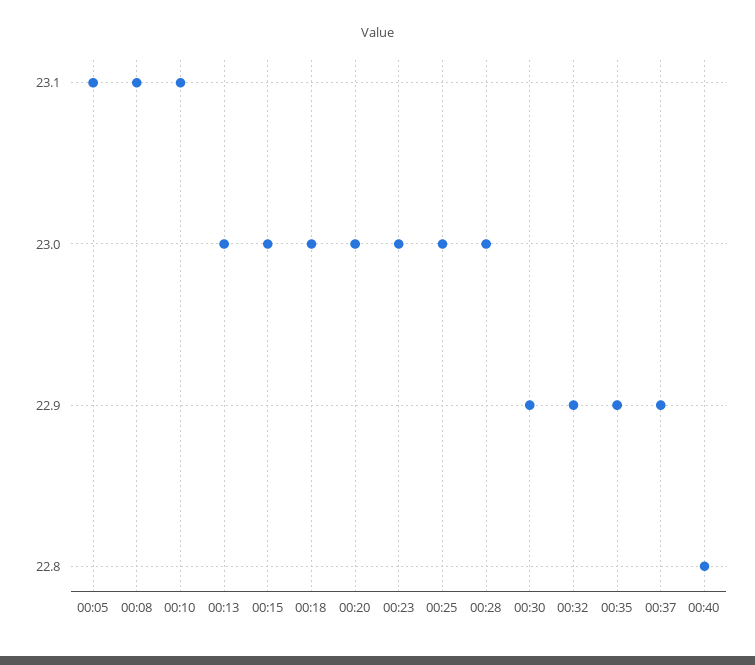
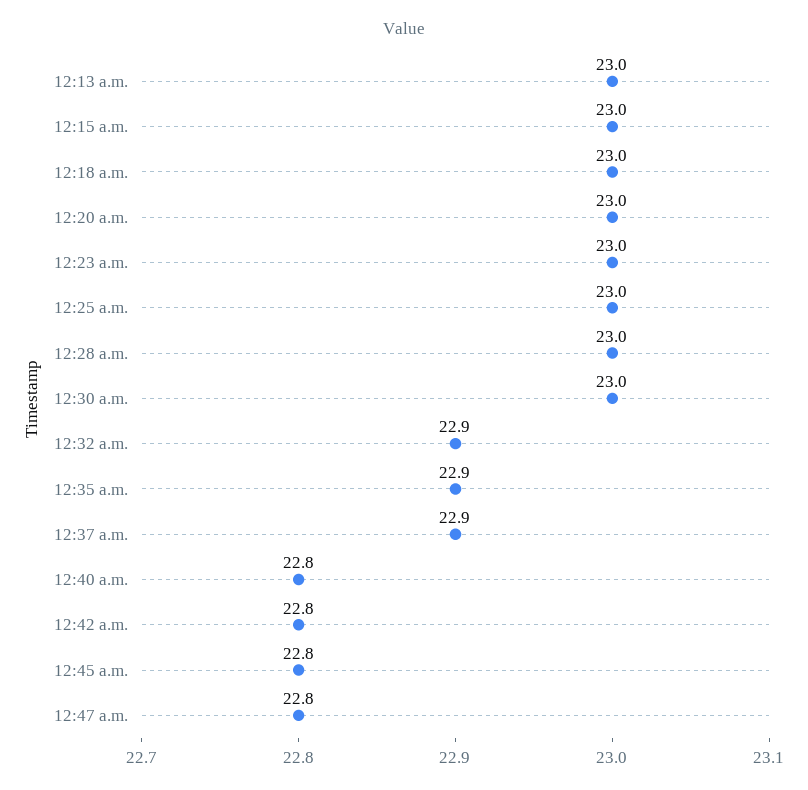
00:05: 23.1 -> none
00:08: 23.1 -> none
00:10: 23.1 -> none
00:30: 22.9 -> 23
12:42 a.m.: none -> 22.8
12:45 a.m.: none -> 22.8
12:47 a.m.: none -> 22.8

